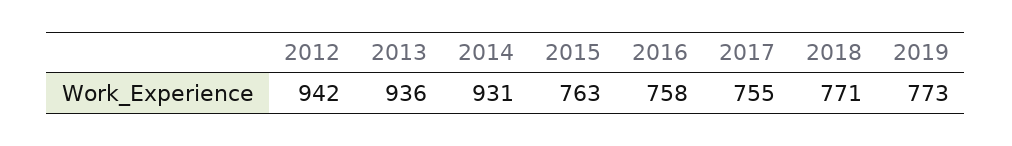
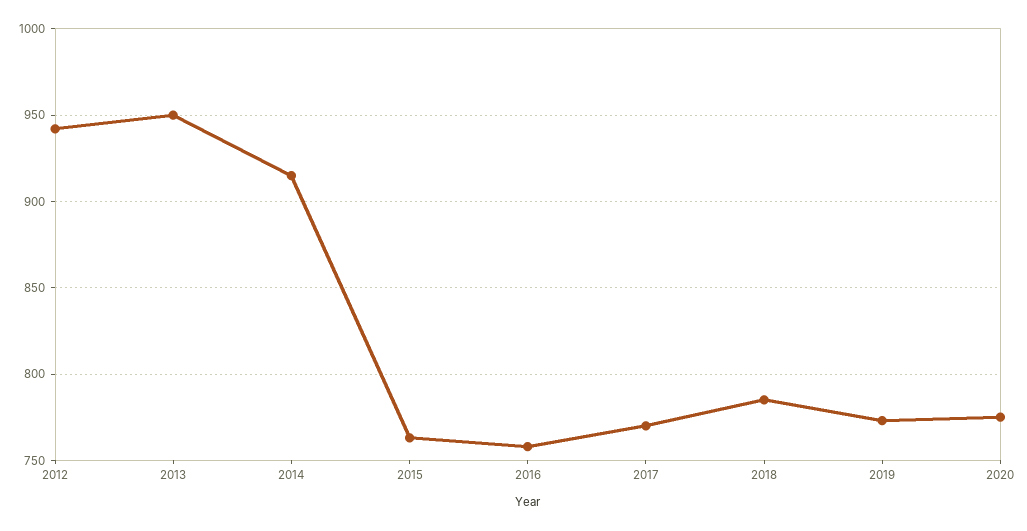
2013: 936 -> 950
2014: 931 -> 915
2017: 755 -> 770
2018: 771 -> 785
2020: none -> 775

